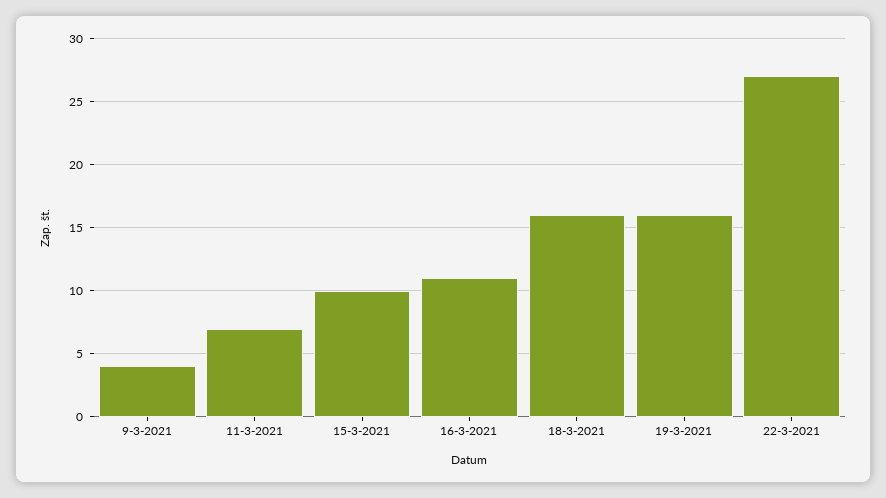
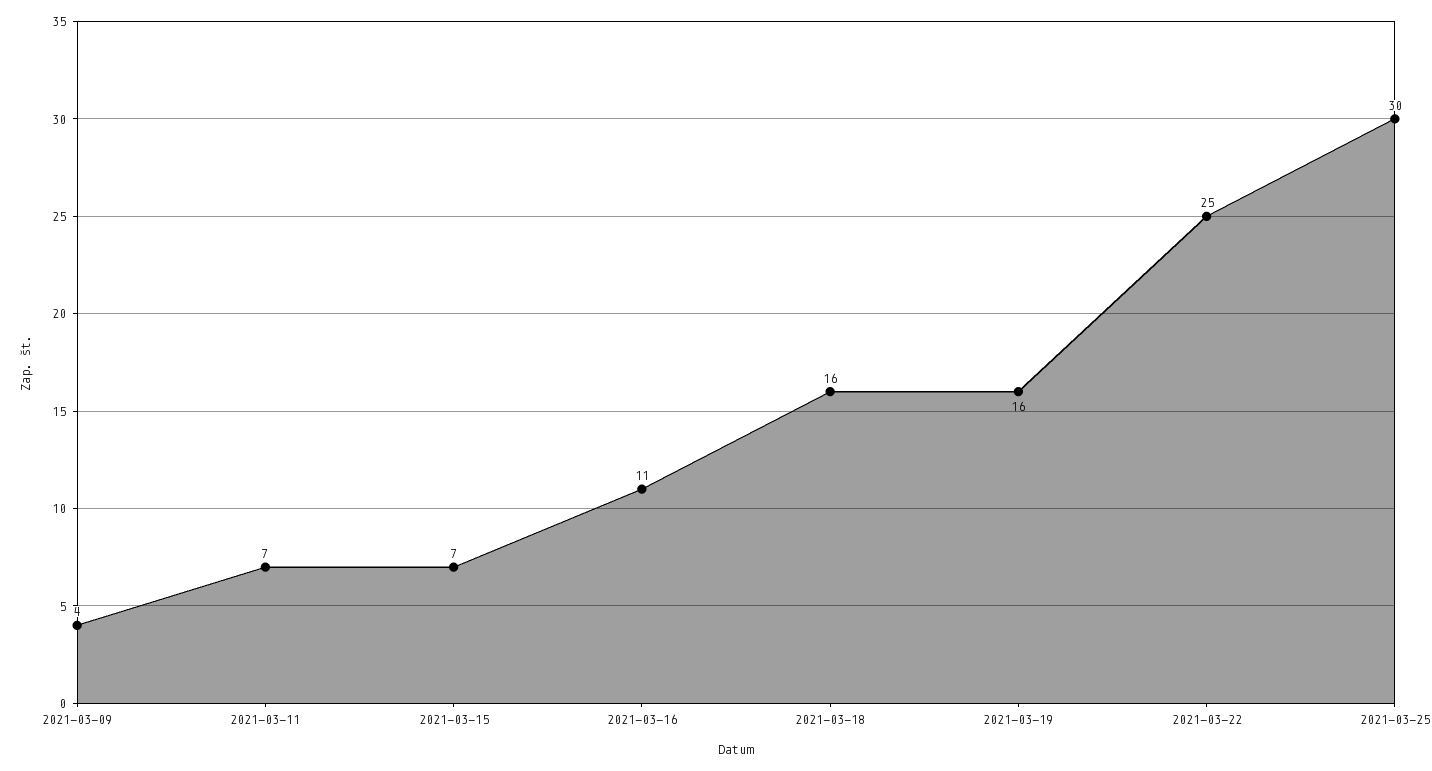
15-3-2021: 10 -> 7
22-3-2021: 27 -> 25
2021-03-25: none -> 30

